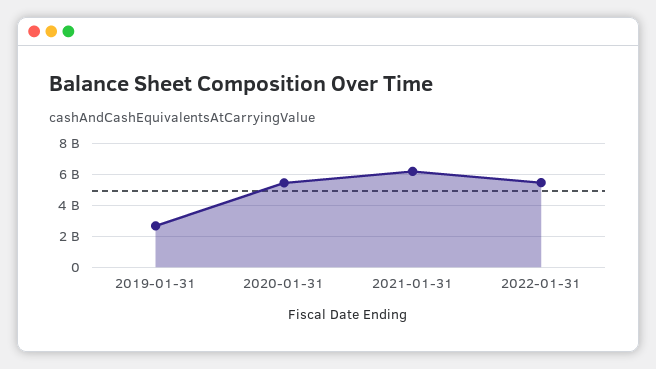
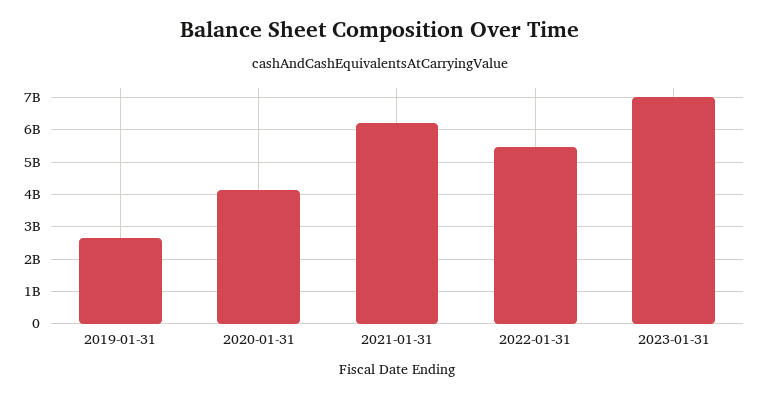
2020-01-31: 5500000000 -> 4200000000
2023-01-31: none -> 7000000000

